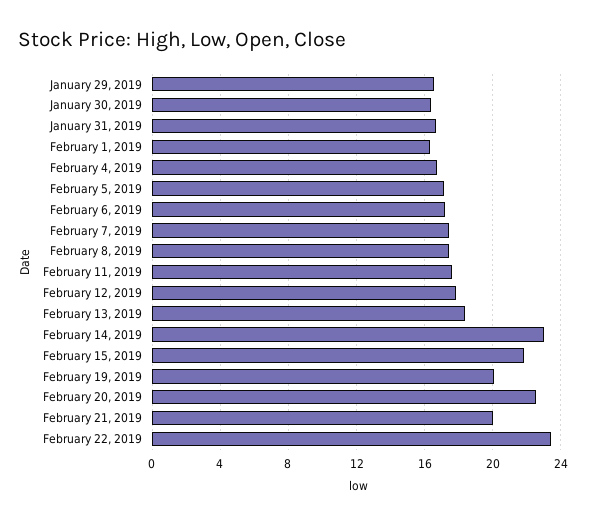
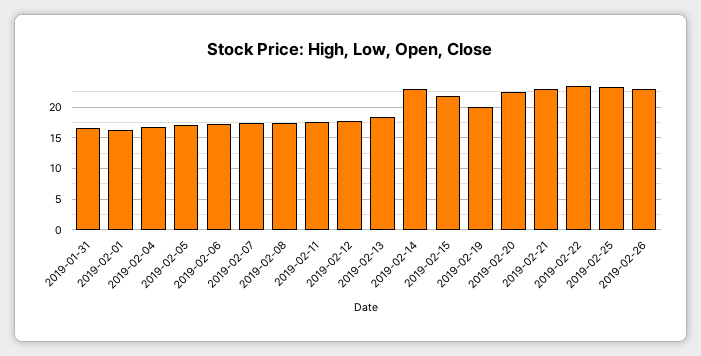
January 29, 2019: 16.5 -> none
January 30, 2019: 16.5 -> none
February 21, 2019: 20 -> 23
2019-02-25: none -> 23
2019-02-26: none -> 23

